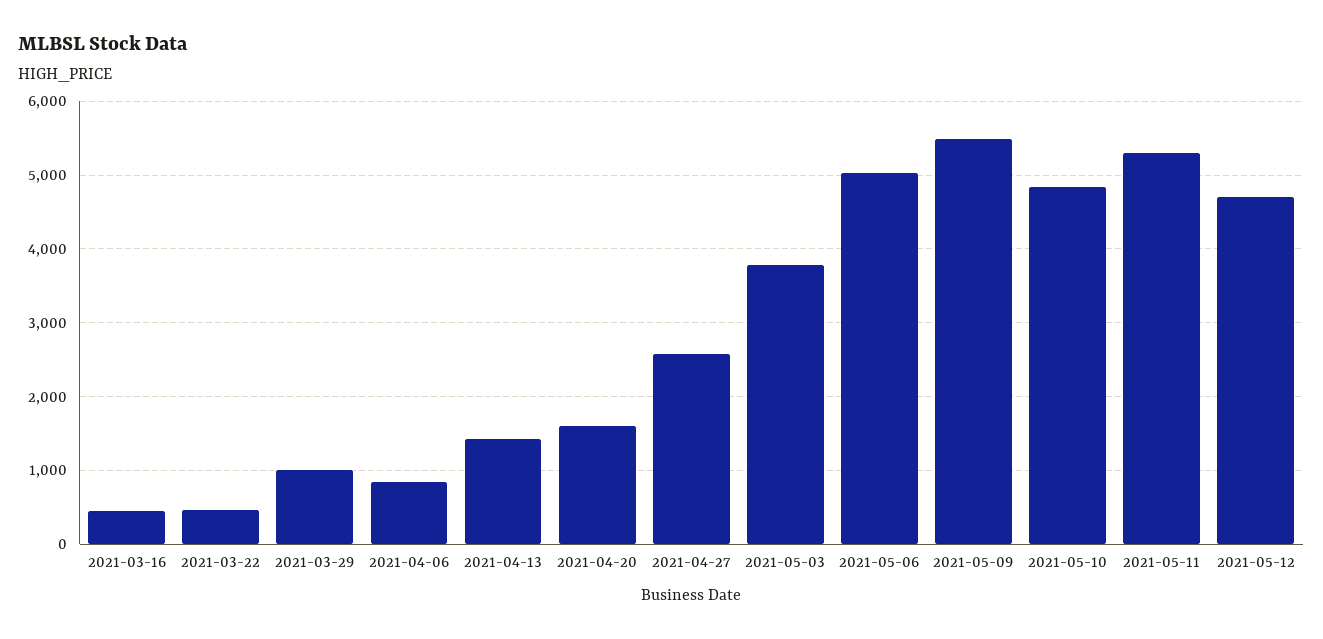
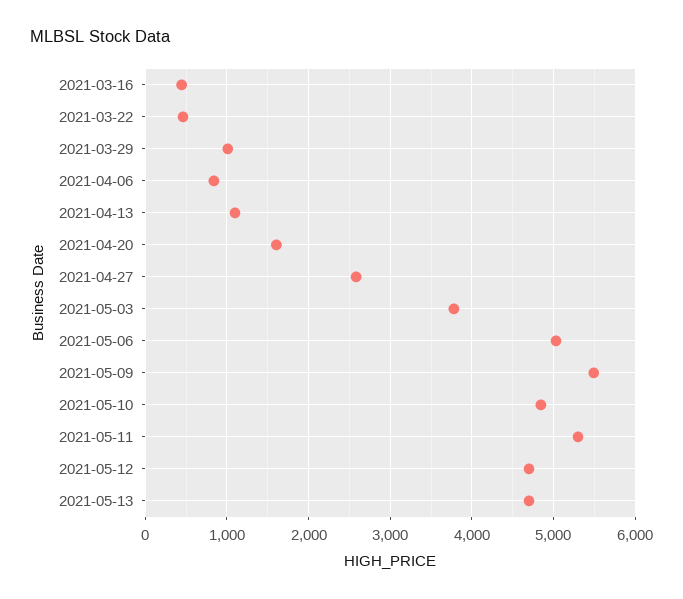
2021-04-13: 1400 -> 1100
2021-05-13: none -> 4700

